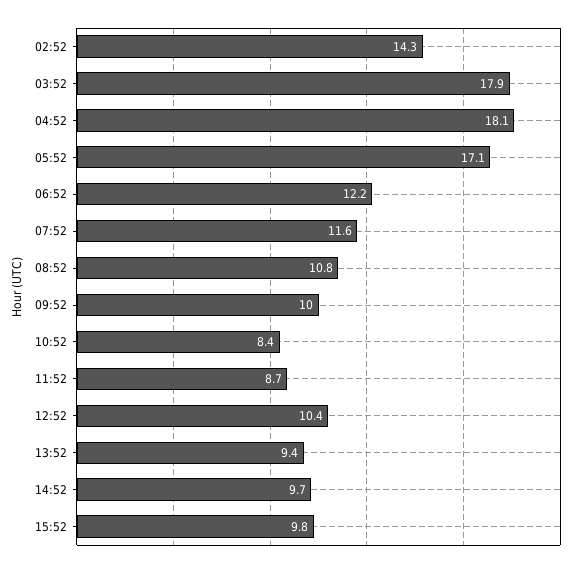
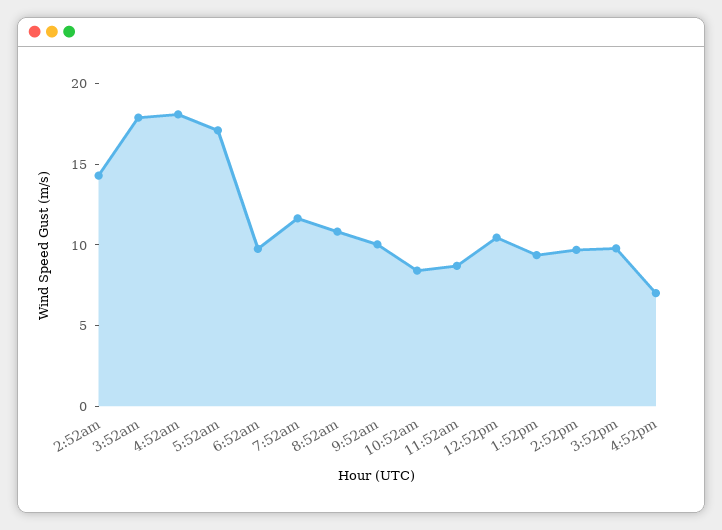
06:52: 12.2 -> 10
4:52pm: none -> 7

